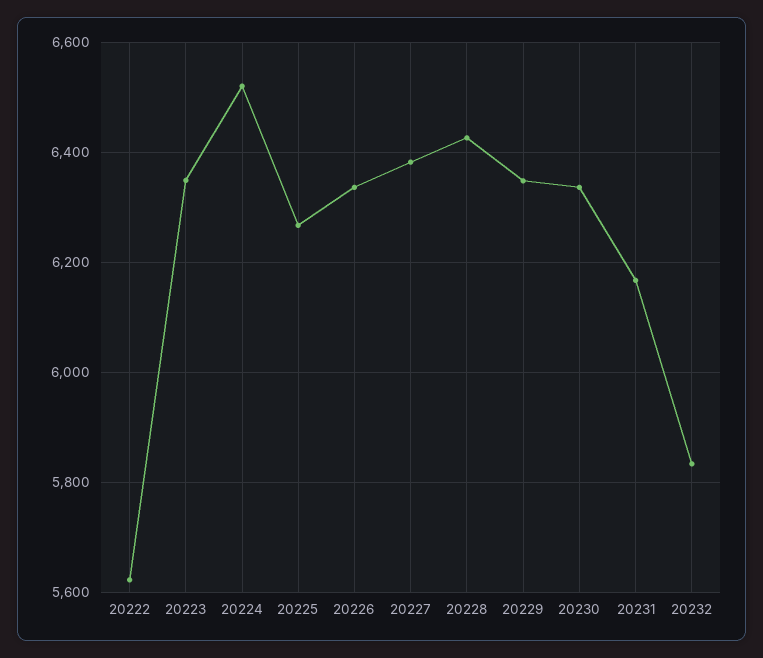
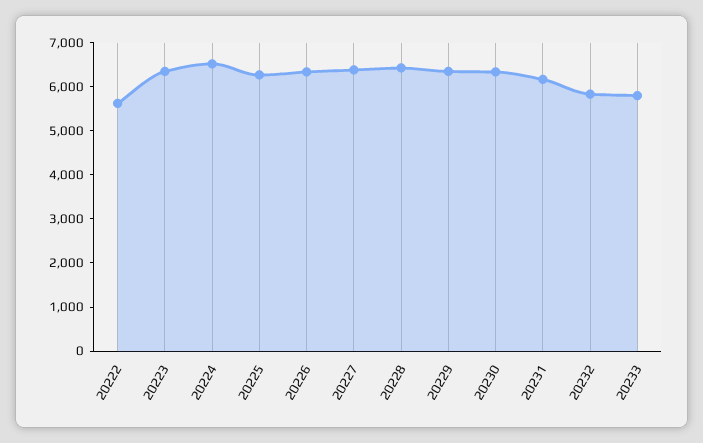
20233: none -> 5800

